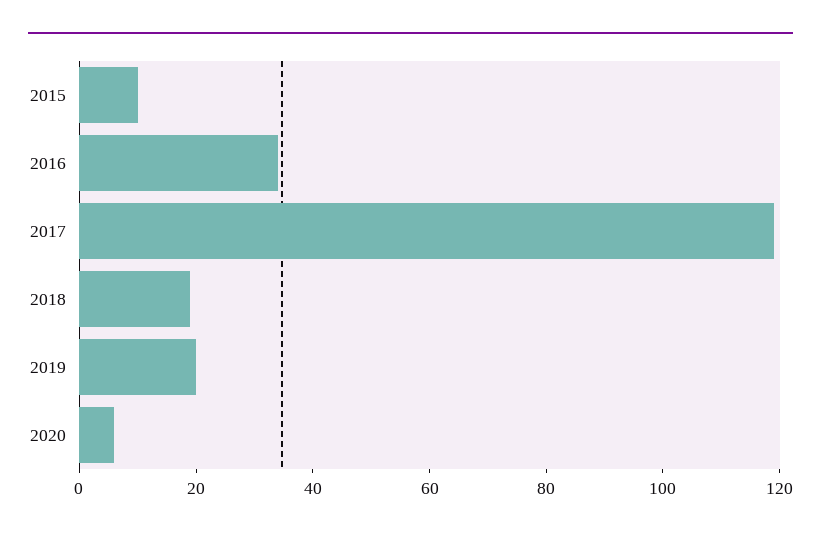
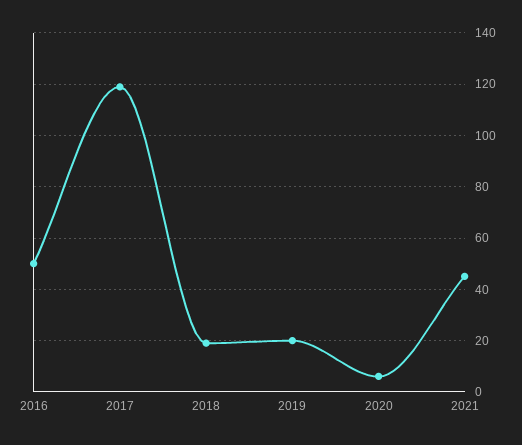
2015: 10 -> none
2016: 35 -> 50
2021: none -> 45

